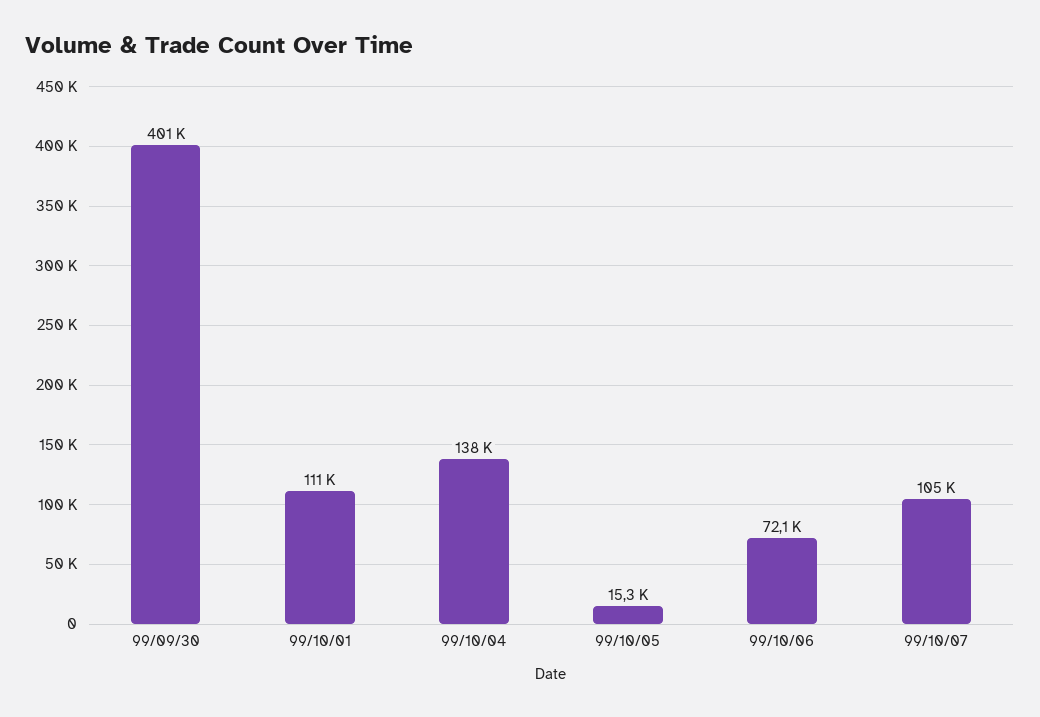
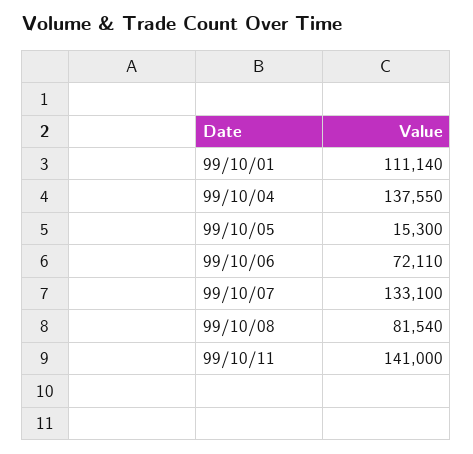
99/09/30: 401000 -> none
99/10/07: 105000 -> 133100
99/10/08: none -> 81540
99/10/11: none -> 141000

